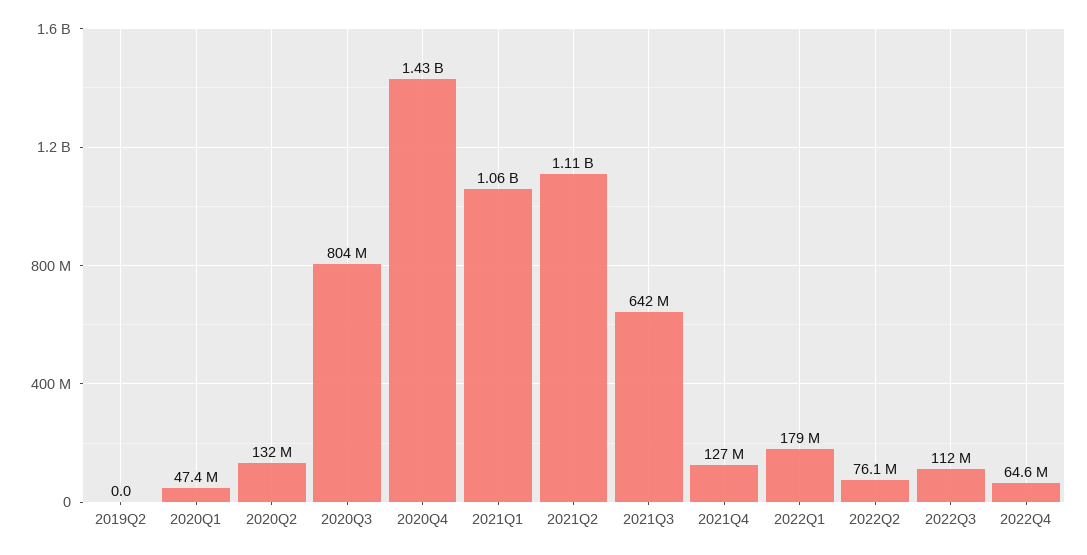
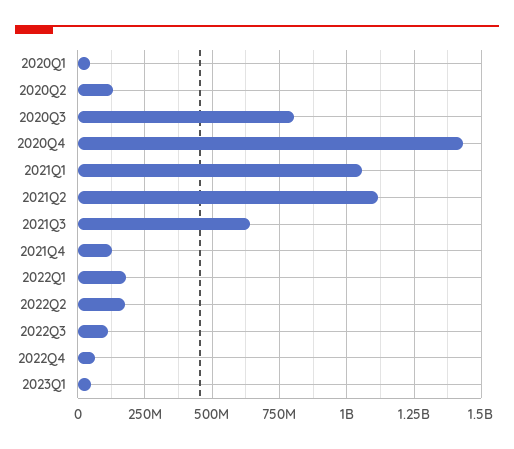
2019Q2: 0 -> none
2022Q2: 76100000 -> 175000000
2023Q1: none -> 50000000

